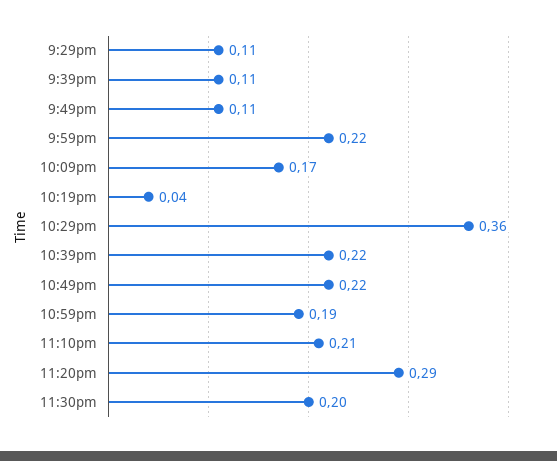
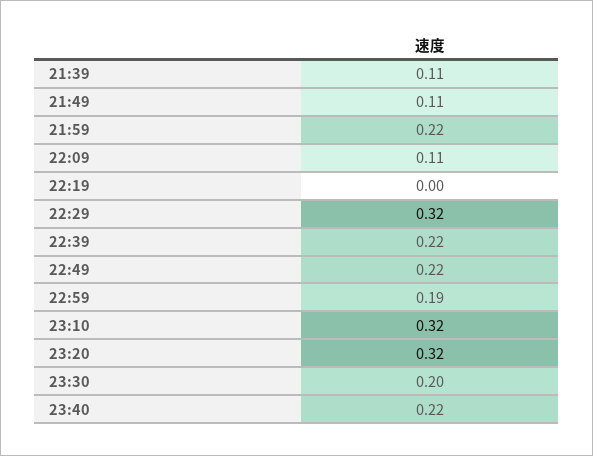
9:29pm: 0.11 -> none
10:09pm: 0.17 -> 0.11
10:19pm: 0.04 -> 0
10:29pm: 0.36 -> 0.32
11:10pm: 0.21 -> 0.32
11:20pm: 0.29 -> 0.32
23:40: none -> 0.22

